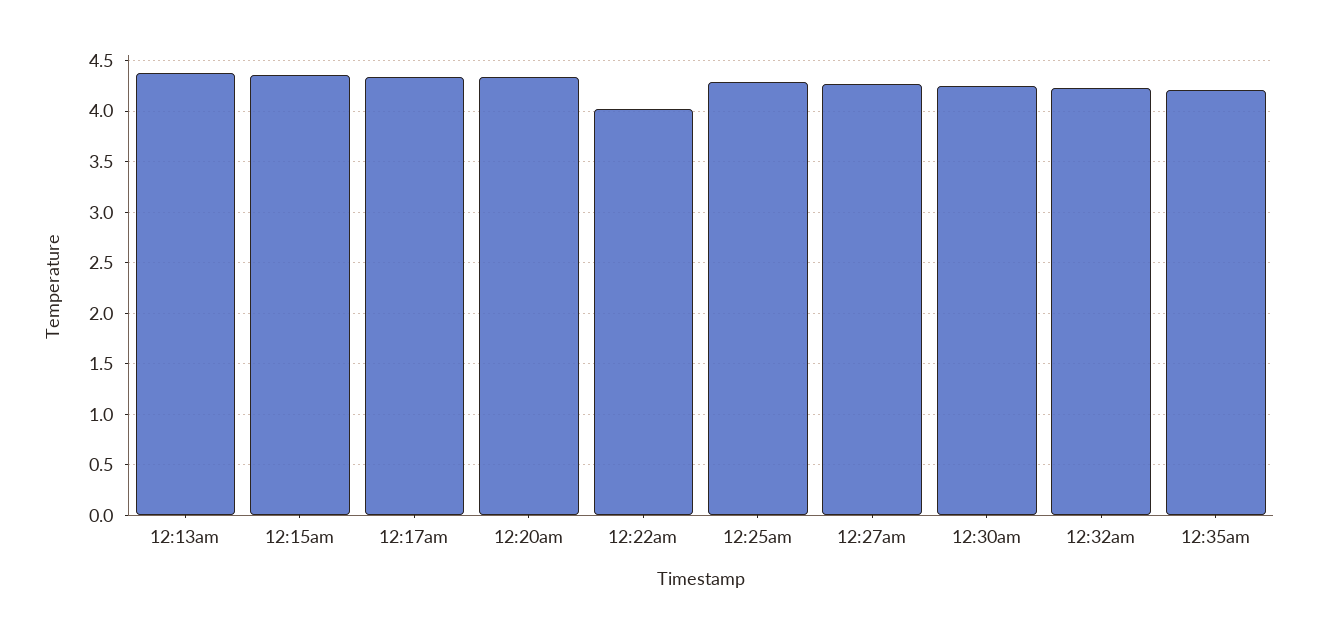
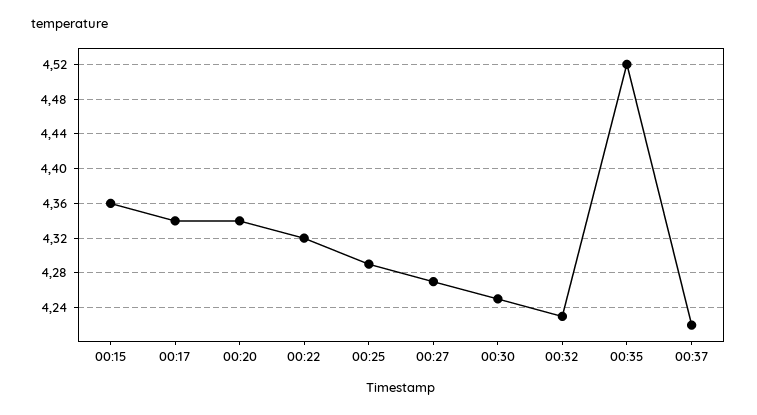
12:13am: 4.4 -> none
12:22am: 4 -> 4.32
12:35am: 4.2 -> 4.52
00:37: none -> 4.22

